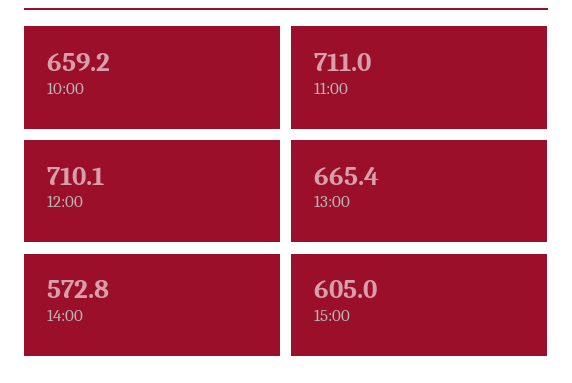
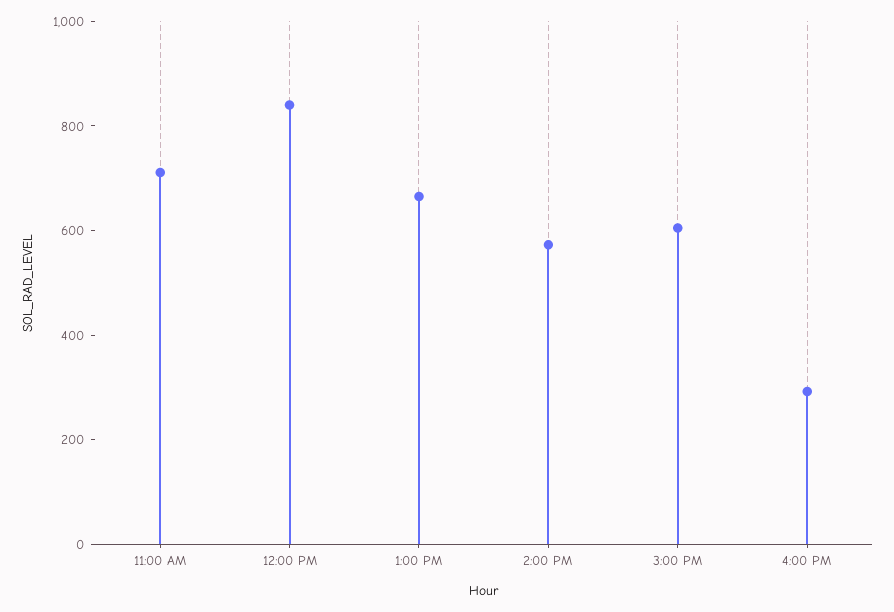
10:00: 659.2 -> none
12:00: 710.1 -> 850
4:00 PM: none -> 300

